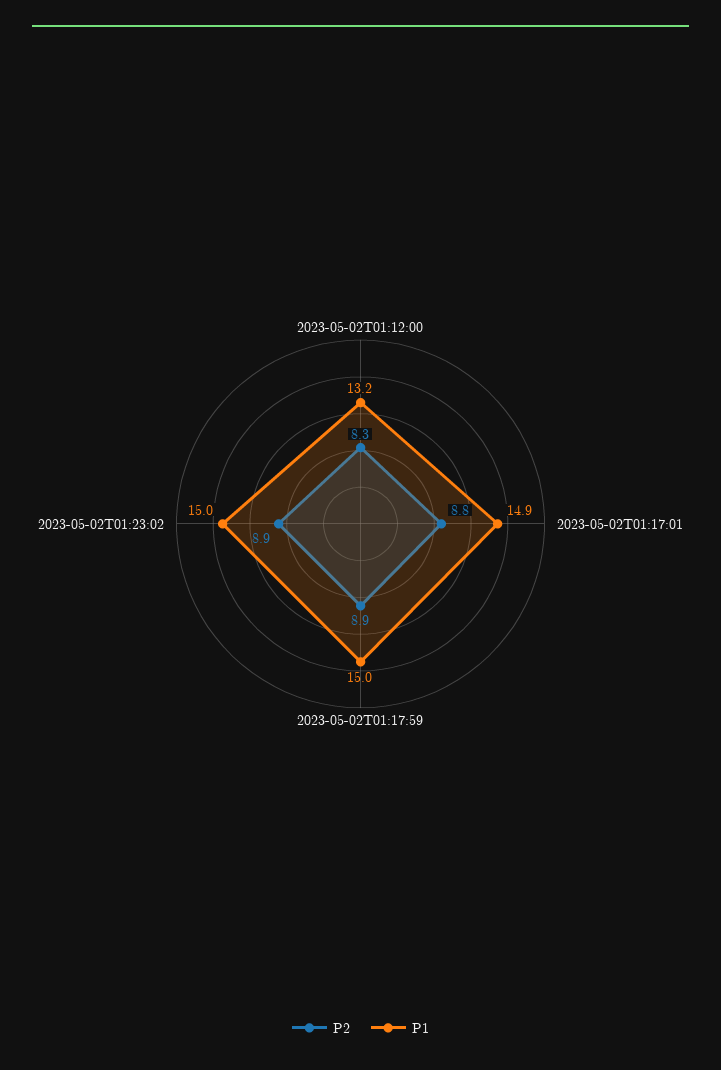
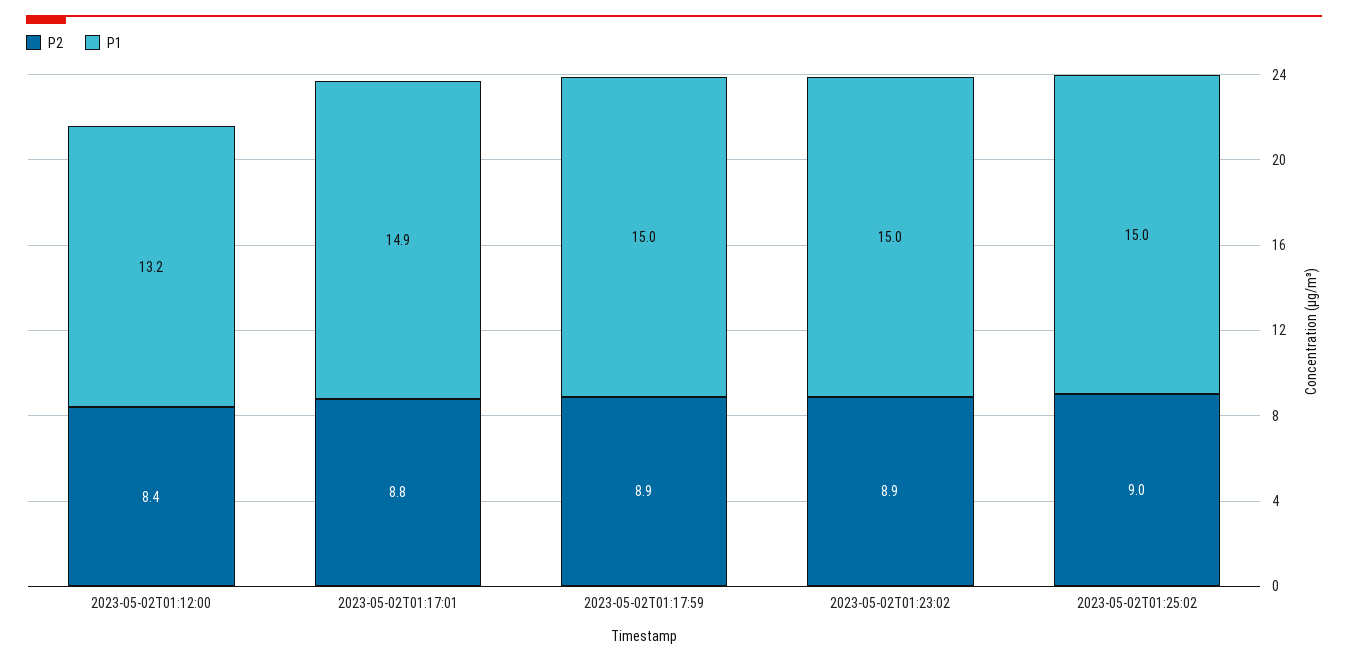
P2, 2023-05-02T01:12:00: 8.3 -> 8.4
P2, 2023-05-02T01:25:02: none -> 9
P1, 2023-05-02T01:25:02: none -> 15

